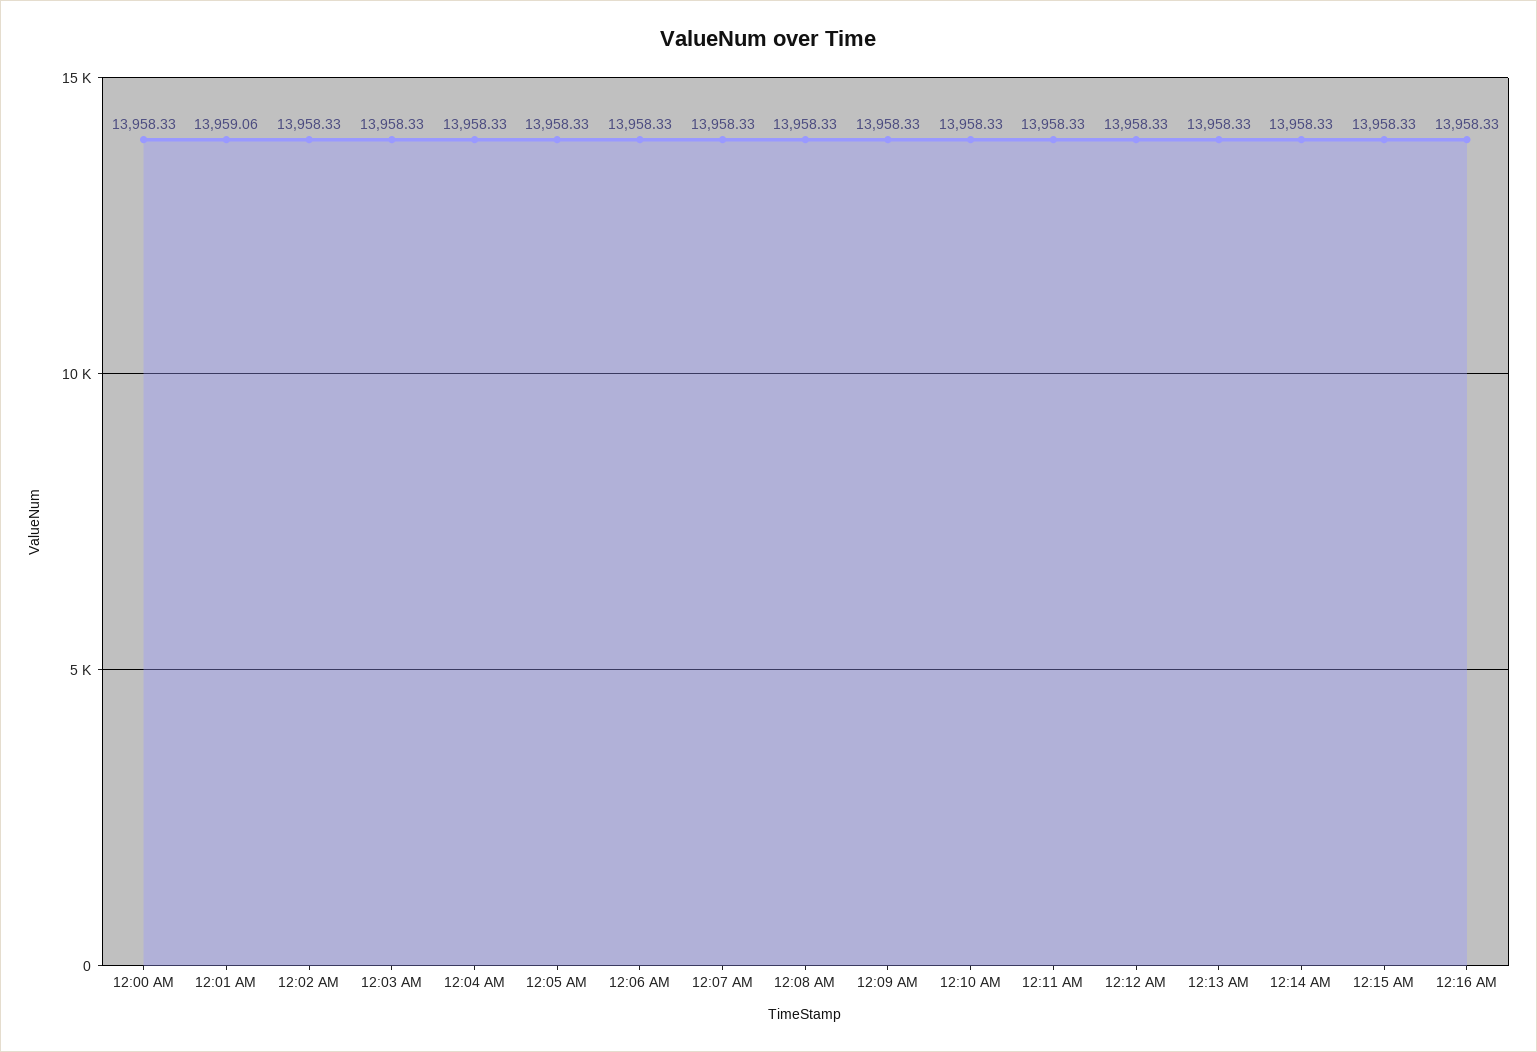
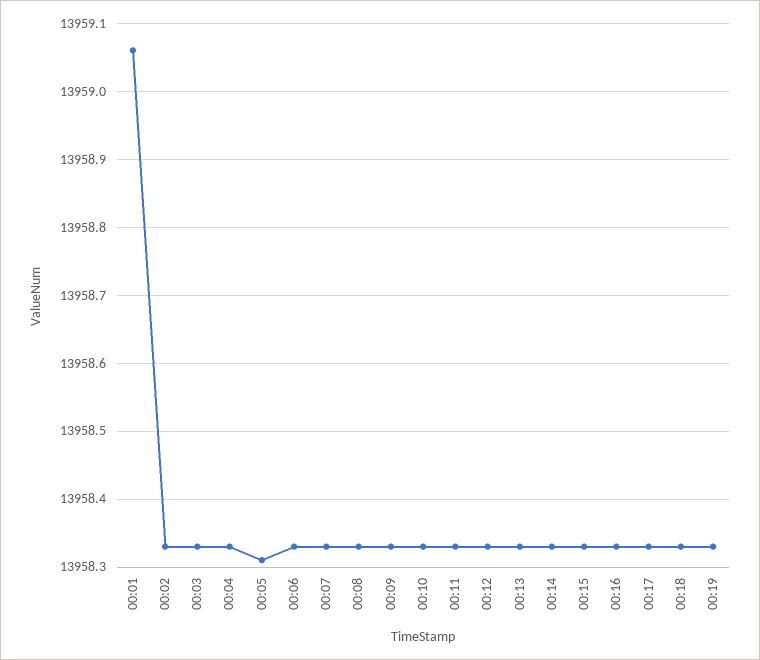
12:00 AM: 13958.33 -> none
12:05 AM: 13958.33 -> 13958.31
00:17: none -> 13958.33
00:18: none -> 13958.33
00:19: none -> 13958.33

